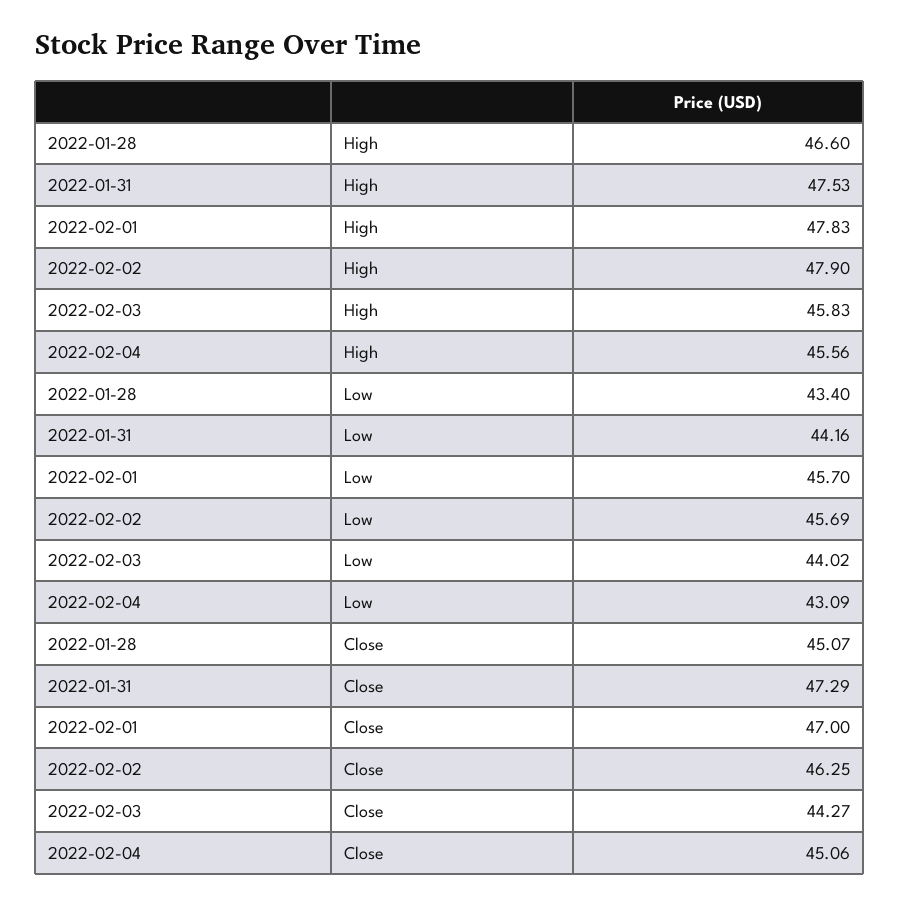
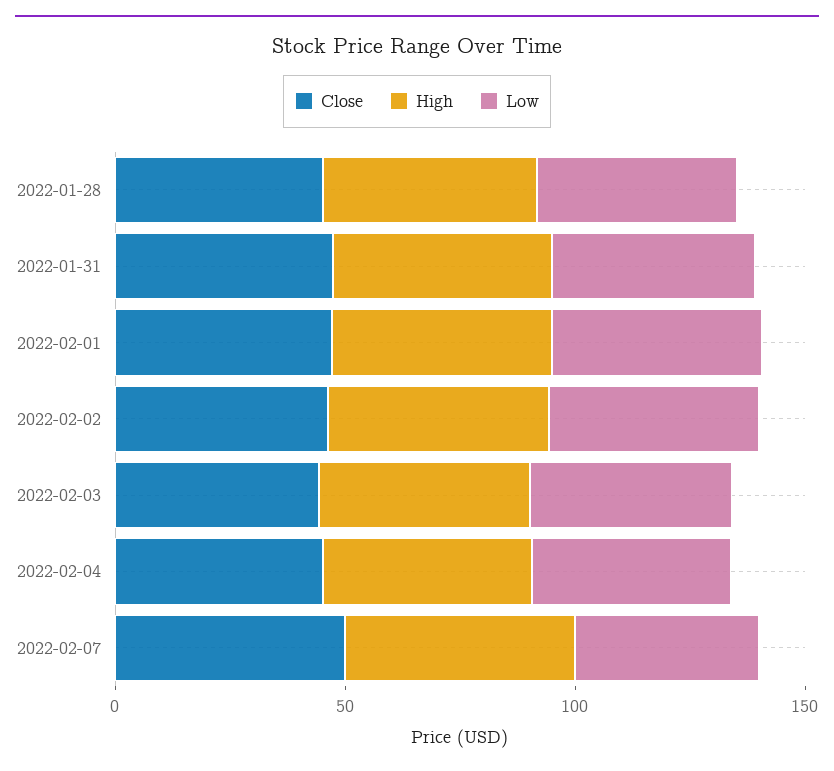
Close, 2022-02-07: none -> 50
High, 2022-02-07: none -> 50
Low, 2022-02-07: none -> 40

